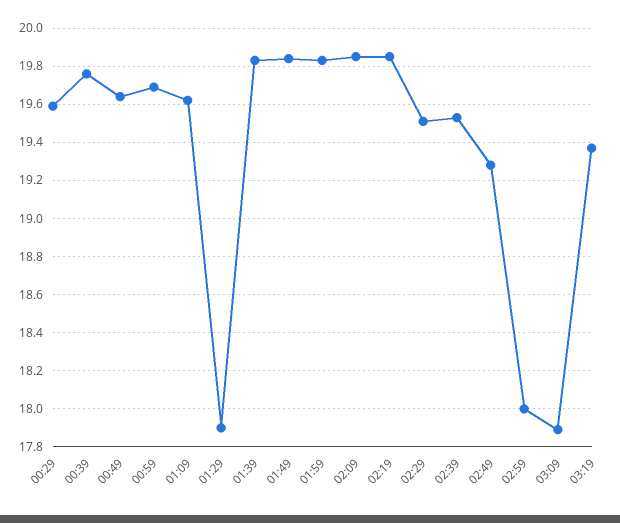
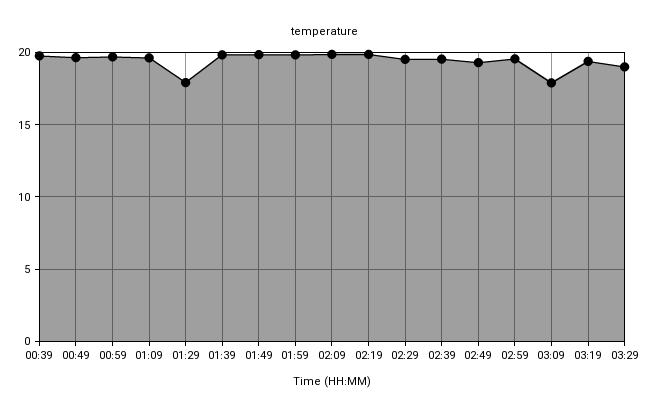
00:29: 19.6 -> none
02:59: 18 -> 19.5
03:29: none -> 19

